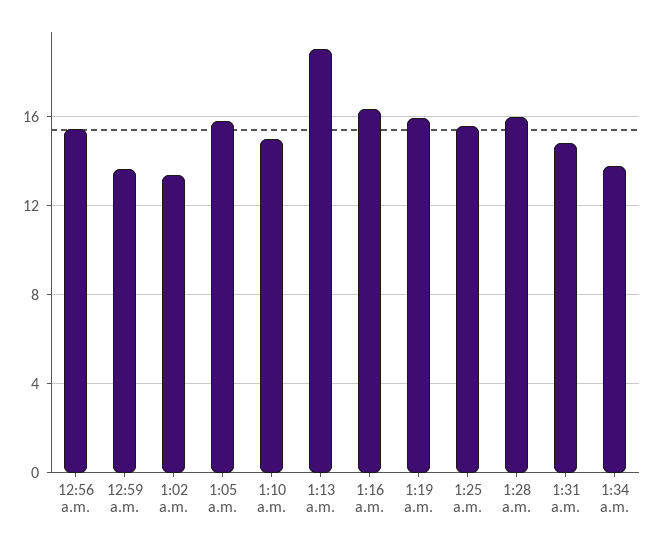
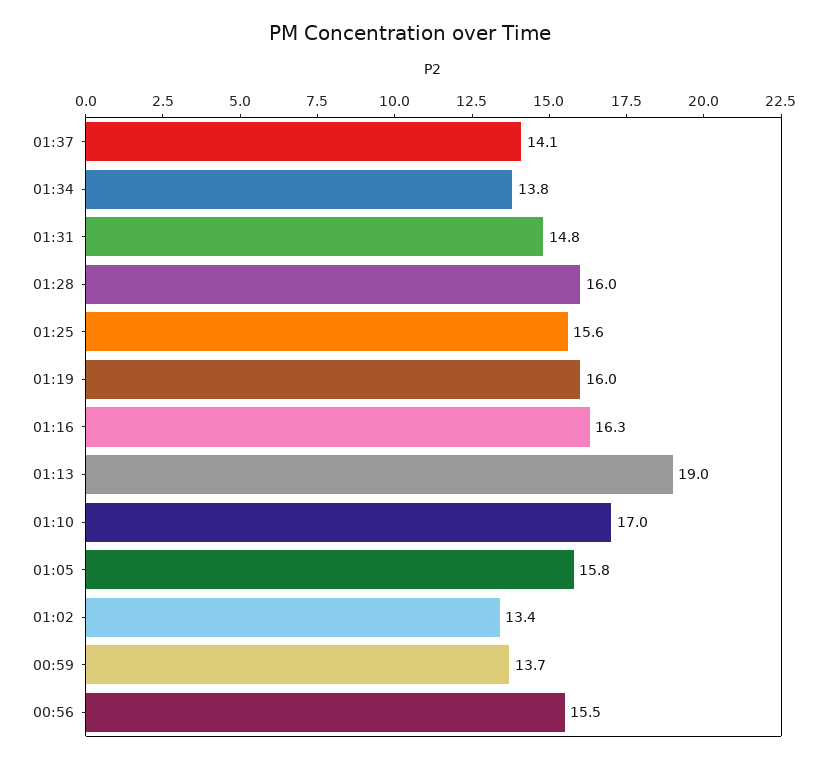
1:10 a.m.: 15 -> 17
01:37: none -> 14.1

